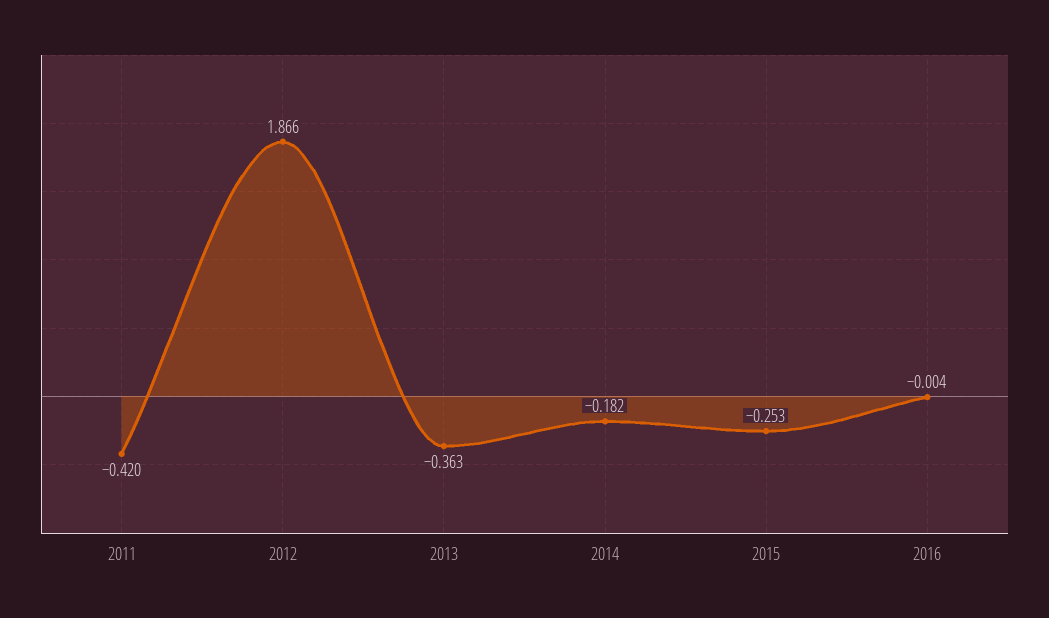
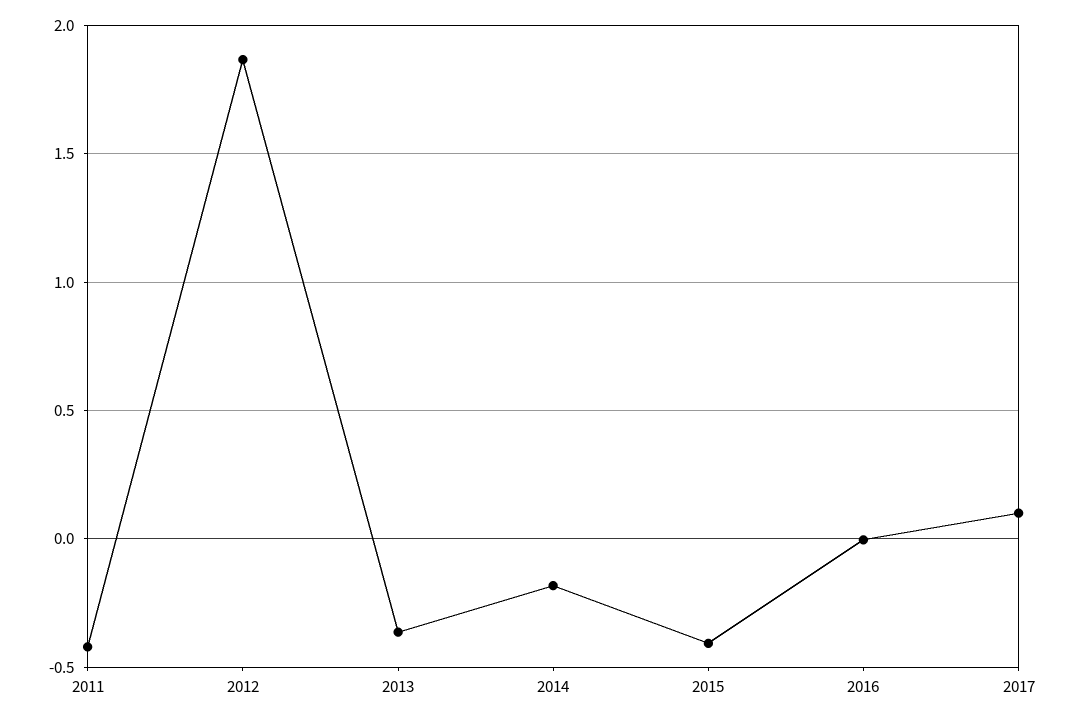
2015: -0.253 -> -0.4
2017: none -> 0.1

